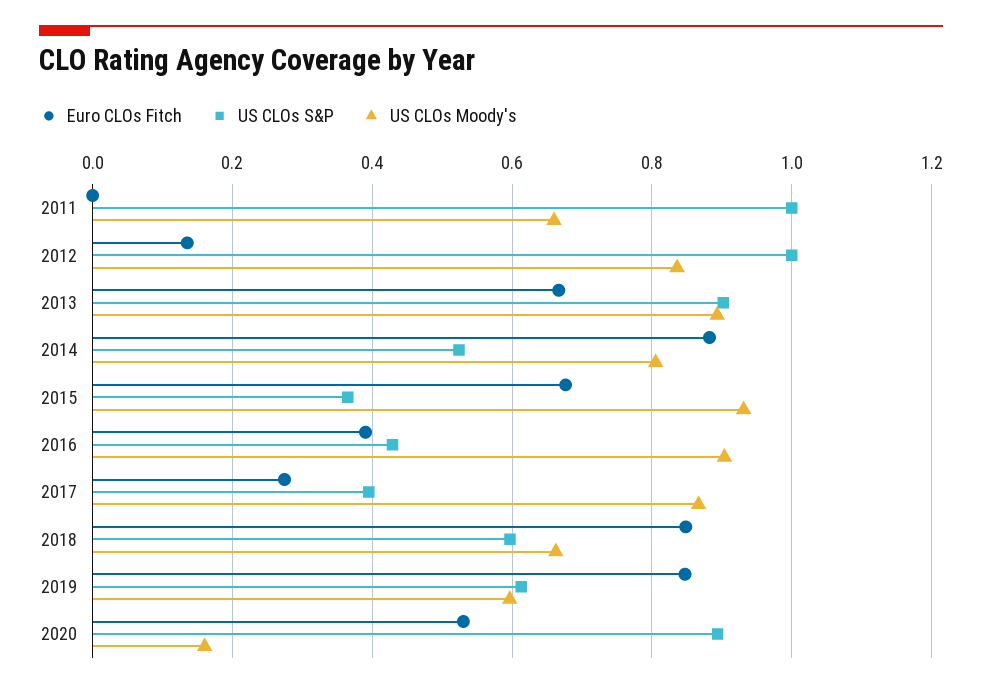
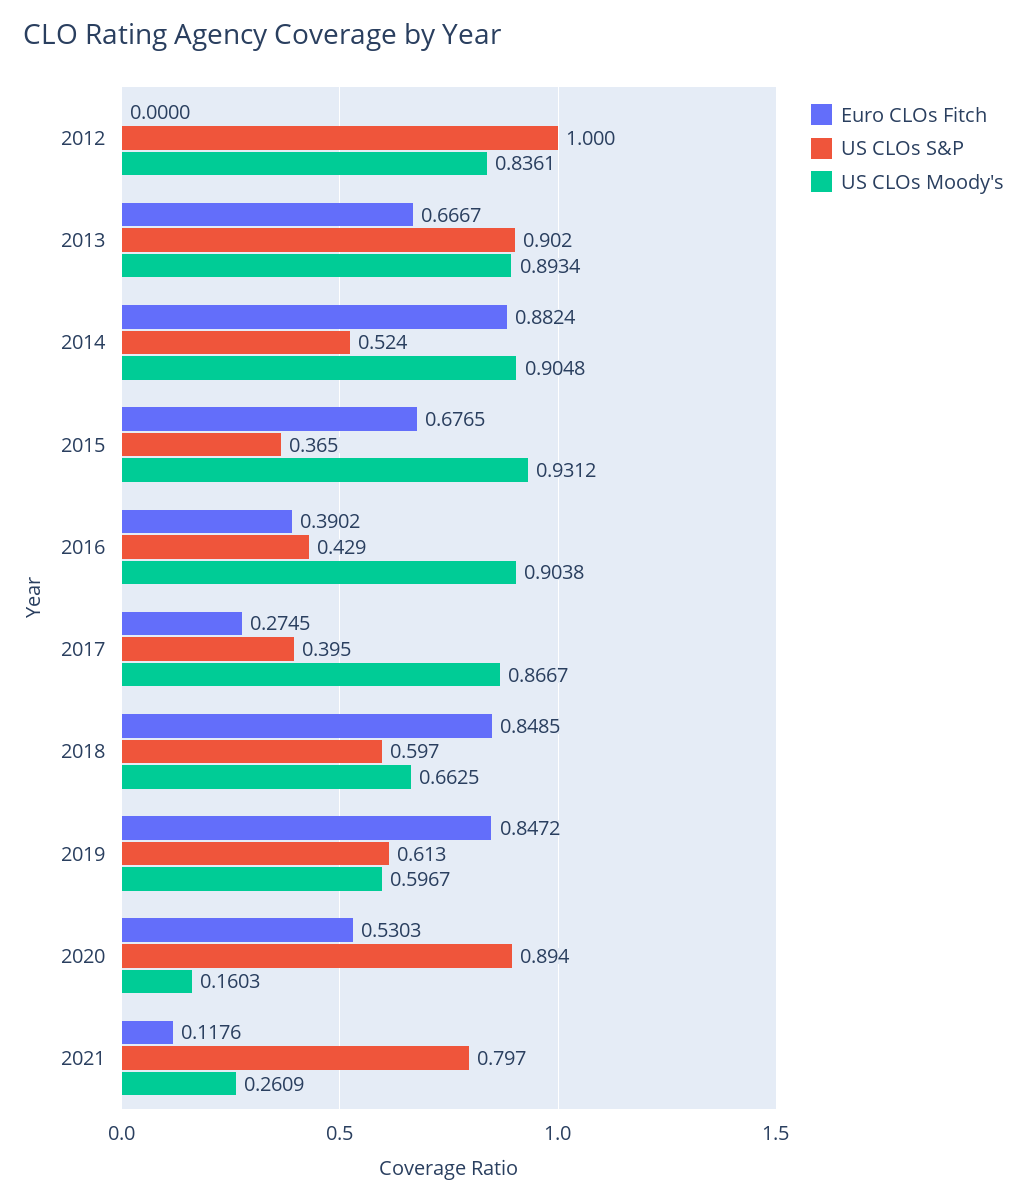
Euro CLOs Fitch, 2011: 0 -> none
US CLOs S&P, 2011: 1 -> none
US CLOs Moody's, 2011: 0.66 -> none
Euro CLOs Fitch, 2012: 0.14 -> 0
US CLOs Moody's, 2014: 0.8 -> 0.9048
Euro CLOs Fitch, 2021: none -> 0.1176
US CLOs S&P, 2021: none -> 0.797
US CLOs Moody's, 2021: none -> 0.2609

